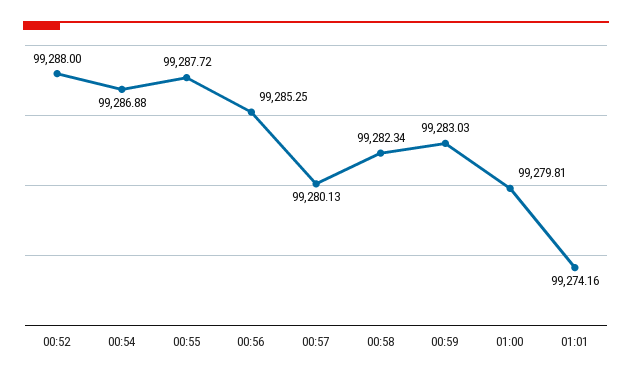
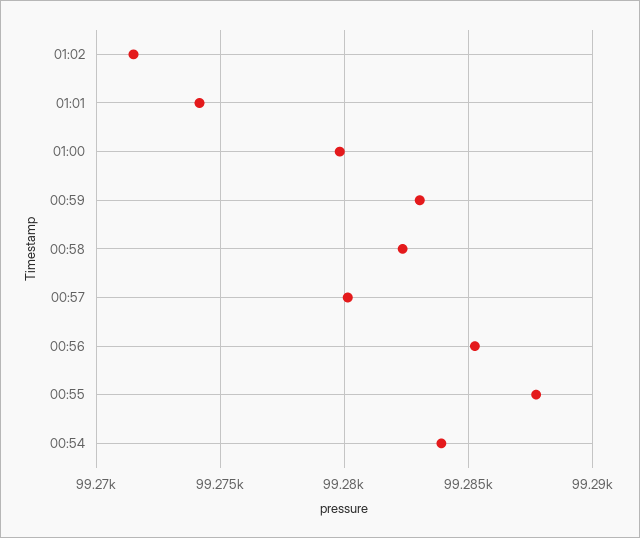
00:52: 99288 -> none
00:54: 99286.88 -> 99284
01:02: none -> 99271.5

